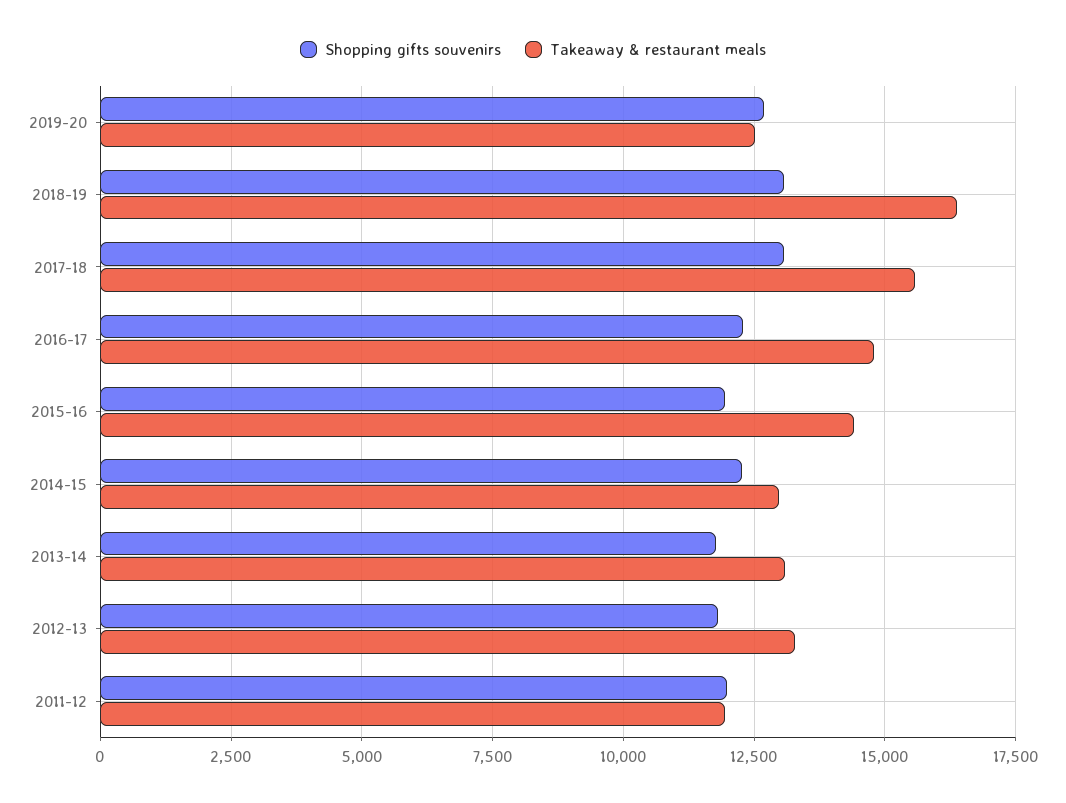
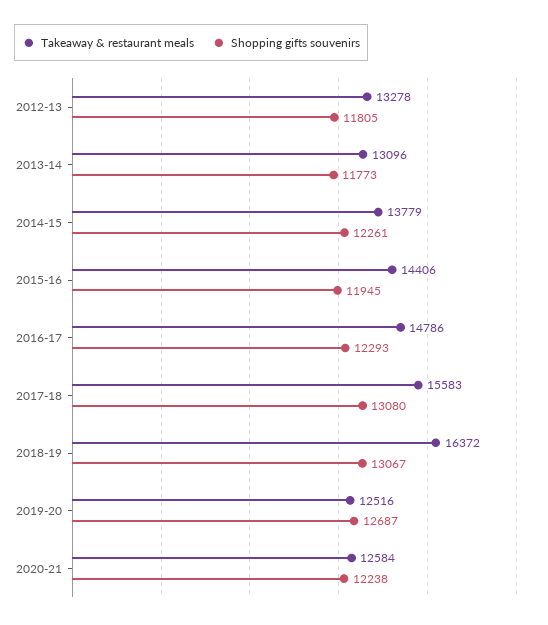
Takeaway & restaurant meals, 2014-15: 13000 -> 13779
Shopping gifts souvenirs, 2011-12: 12000 -> none
Takeaway & restaurant meals, 2011-12: 12000 -> none
Takeaway & restaurant meals, 2020-21: none -> 12584
Shopping gifts souvenirs, 2020-21: none -> 12238

